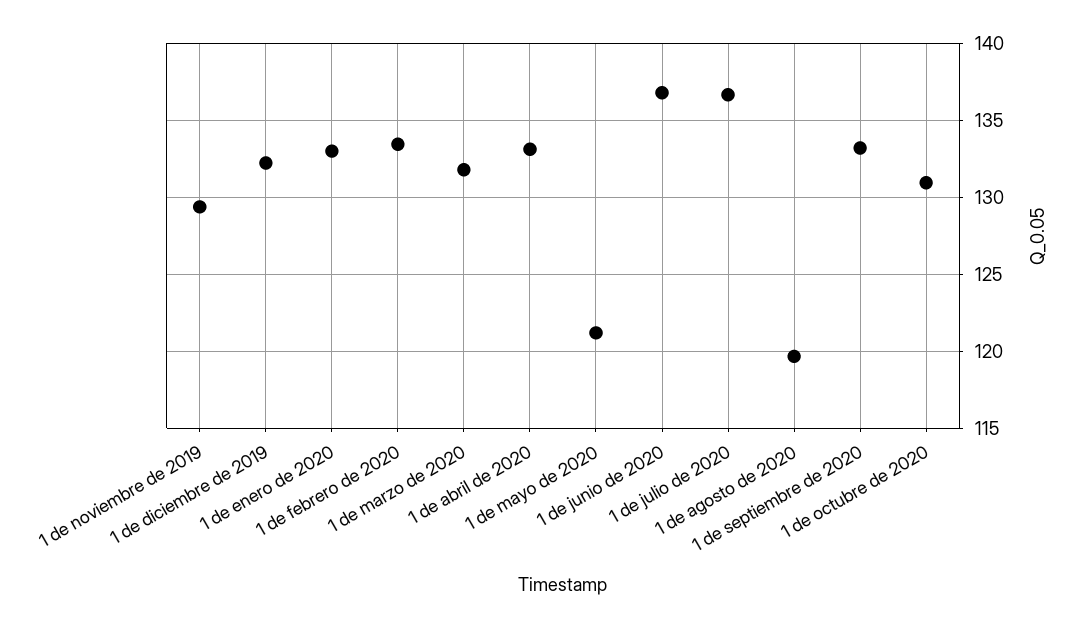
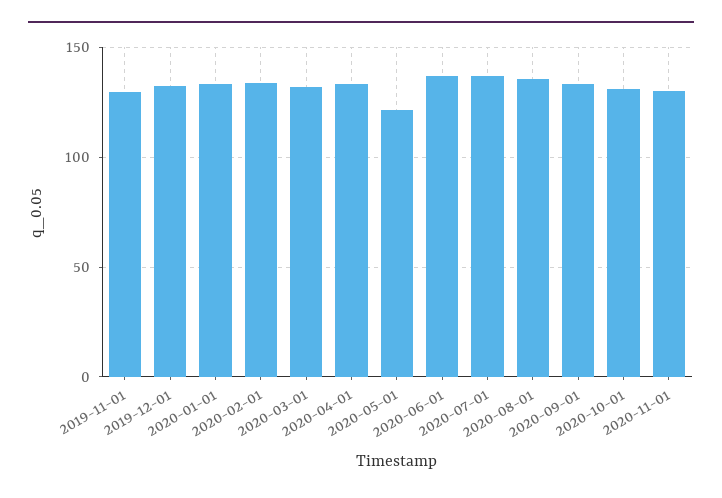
1 de agosto de 2020: 119.5 -> 135
2020-11-01: none -> 130

